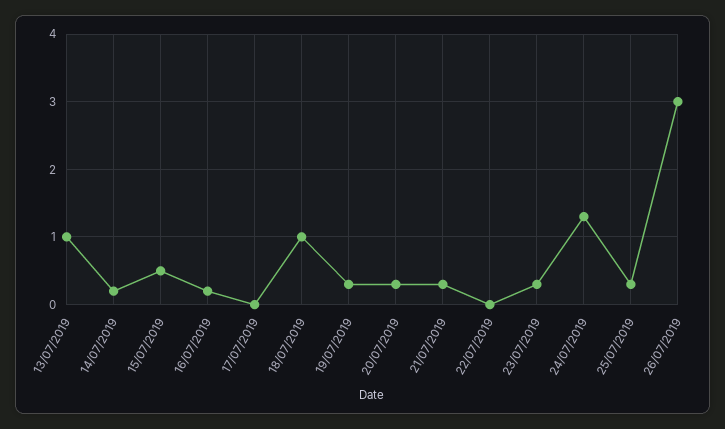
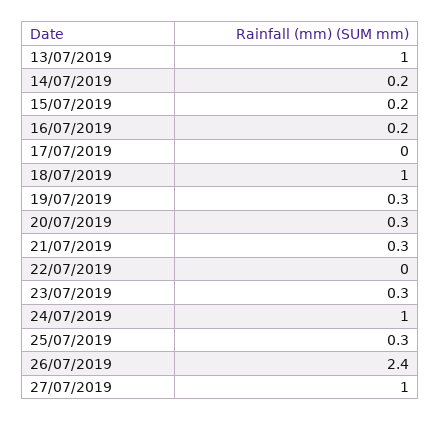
15/07/2019: 0.5 -> 0.2
24/07/2019: 1.3 -> 1
26/07/2019: 3 -> 2.4
27/07/2019: none -> 1

